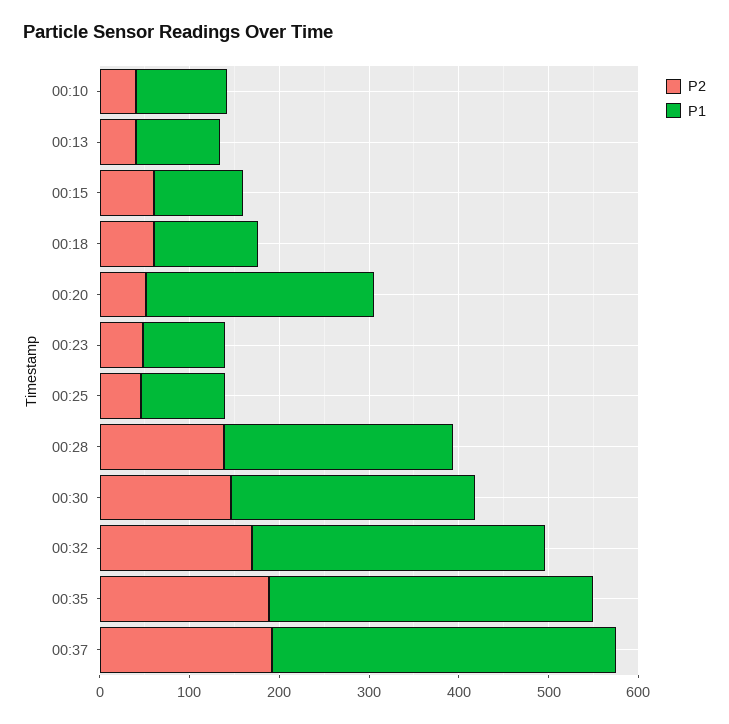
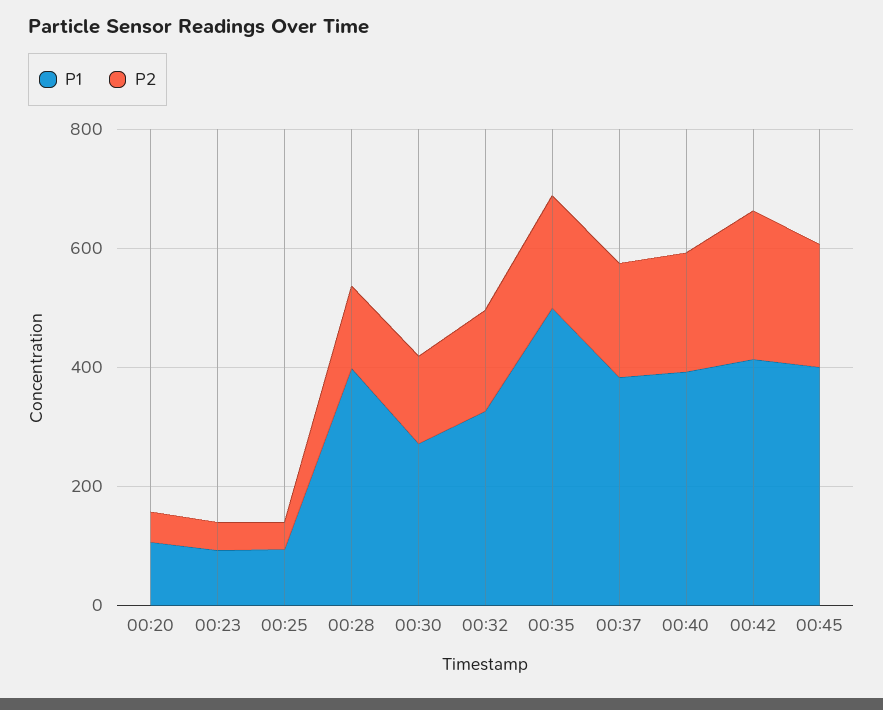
P2, 00:10: 40 -> none
P1, 00:10: 100 -> none
P2, 00:13: 40 -> none
P1, 00:13: 100 -> none
P2, 00:15: 60 -> none
P1, 00:15: 100 -> none
P2, 00:18: 60 -> none
P1, 00:18: 120 -> none
P1, 00:20: 260 -> 100
P1, 00:28: 260 -> 400
P1, 00:35: 360 -> 500
P1, 00:40: none -> 400
P2, 00:40: none -> 200
P1, 00:42: none -> 400
P2, 00:42: none -> 250
P1, 00:45: none -> 400
P2, 00:45: none -> 200

